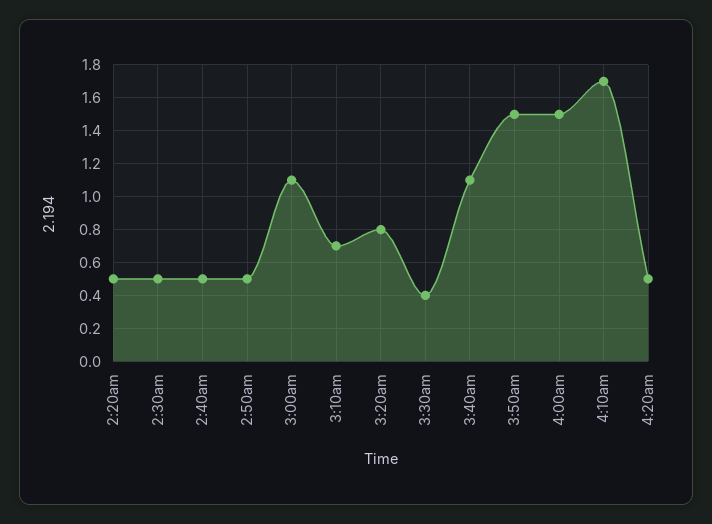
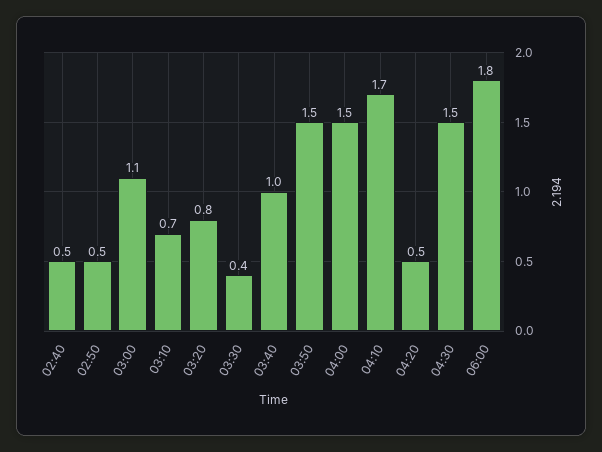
2:20am: 0.5 -> none
2:30am: 0.5 -> none
3:40am: 1.1 -> 1
04:30: none -> 1.5
06:00: none -> 1.8

